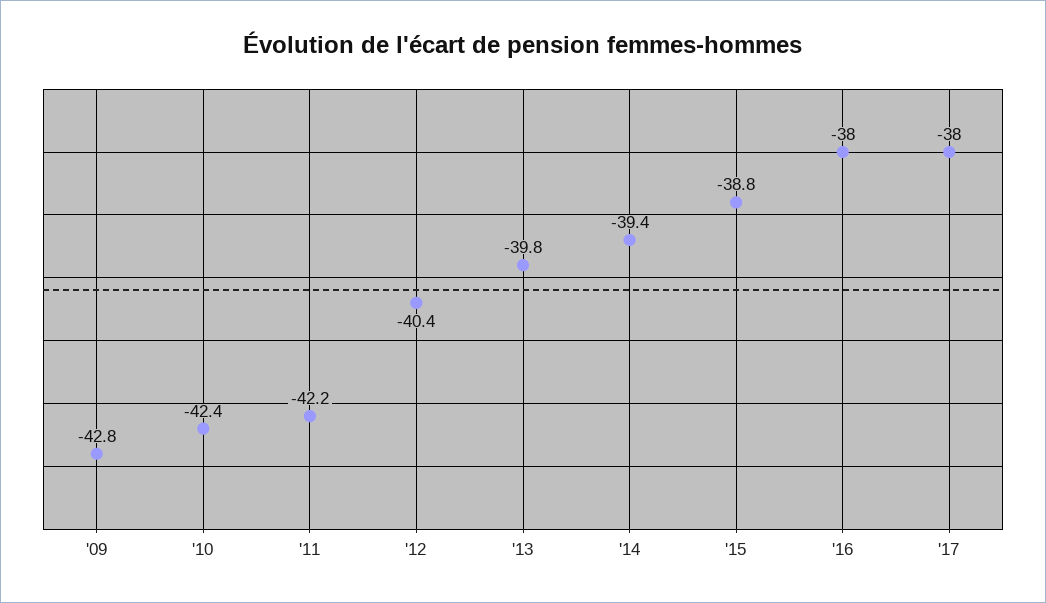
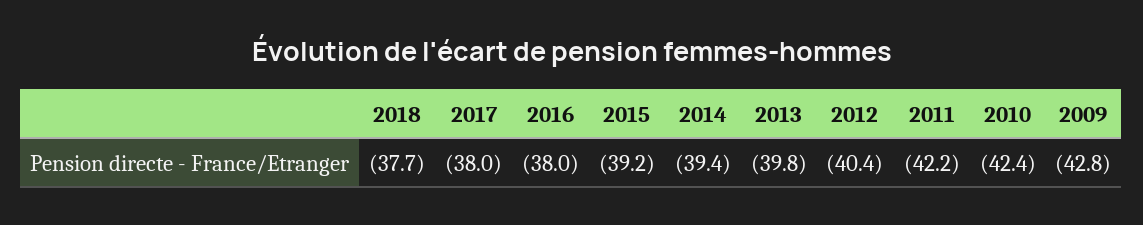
'15: -38.8 -> -39.2
2018: none -> -37.7

